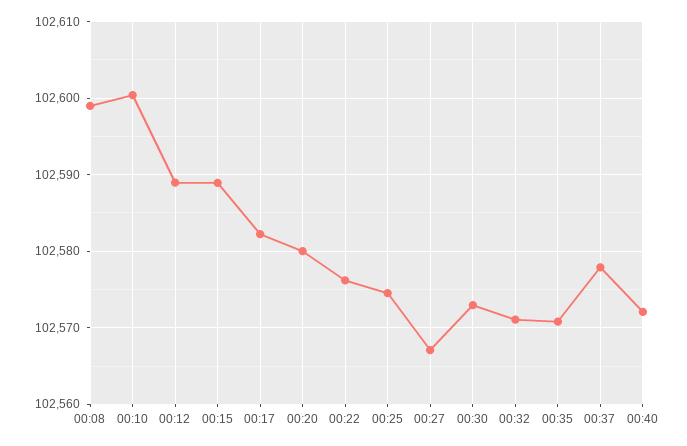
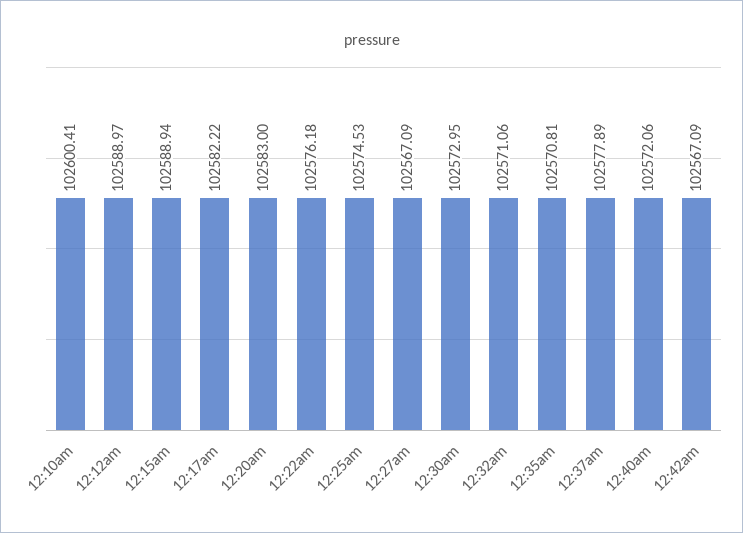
00:08: 102599 -> none
00:20: 102580 -> 102583
12:42am: none -> 102567.09

